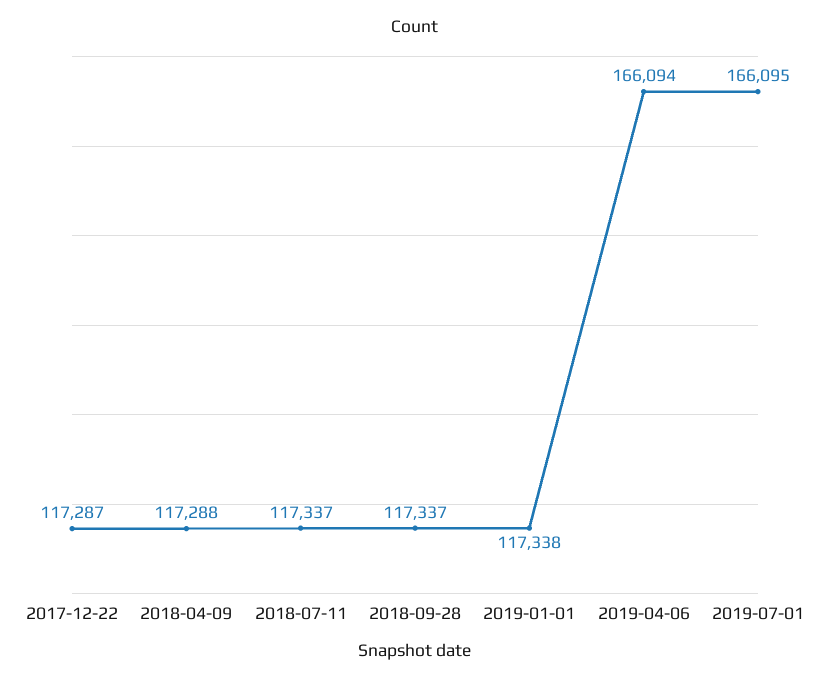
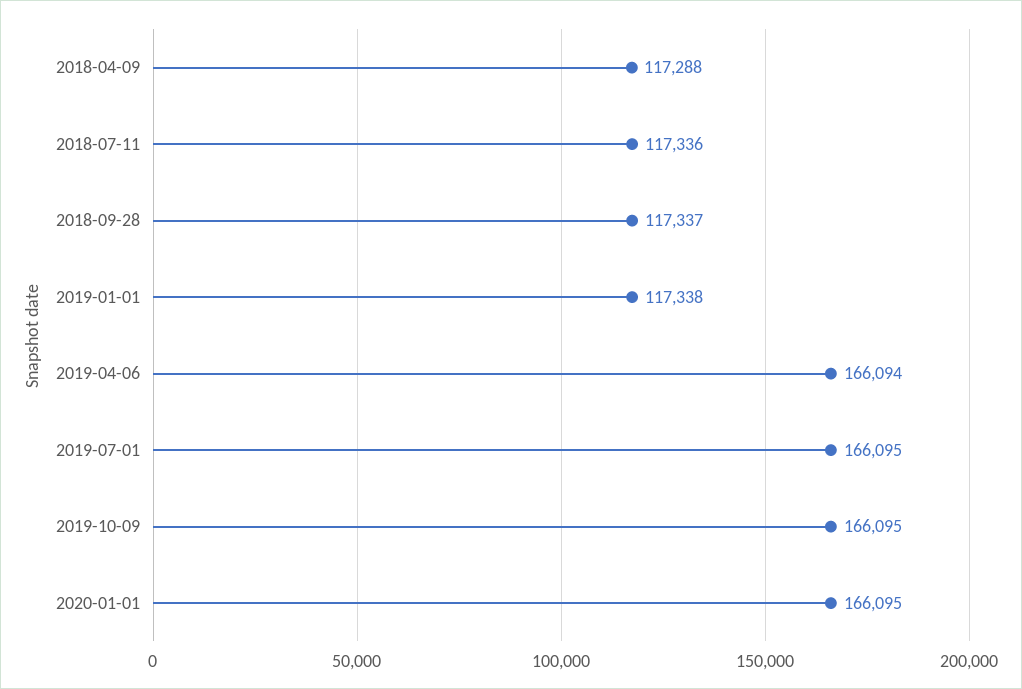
2017-12-22: 117287 -> none
2018-07-11: 117337 -> 117336
2019-10-09: none -> 166095
2020-01-01: none -> 166095

